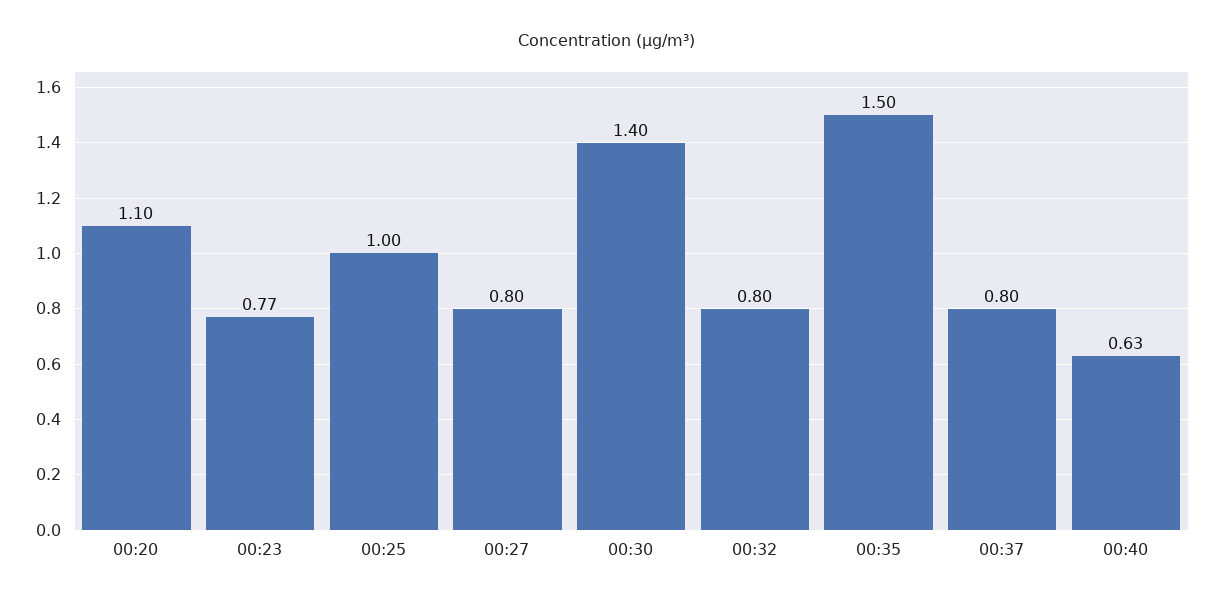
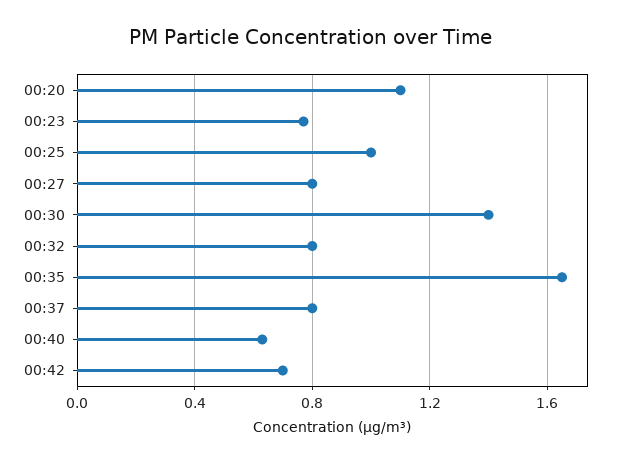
00:35: 1.5 -> 1.65
00:42: none -> 0.7

